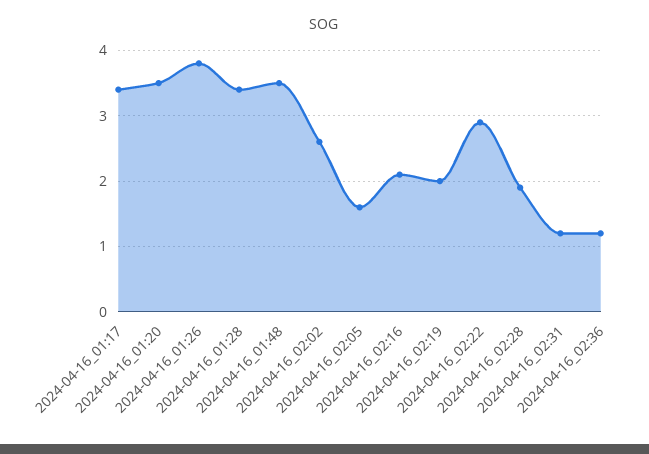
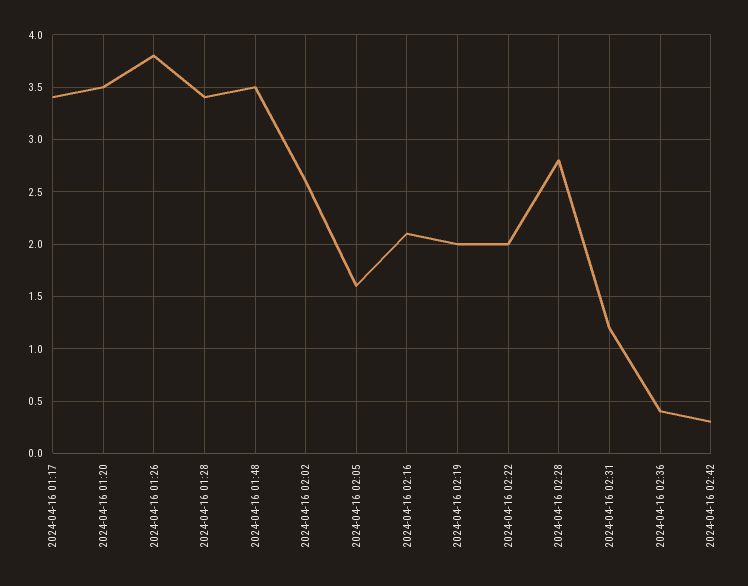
2024-04-16_02:22: 2.9 -> 2
2024-04-16_02:28: 1.9 -> 2.8
2024-04-16_02:36: 1.2 -> 0.4
2024-04-16 02:42: none -> 0.3

